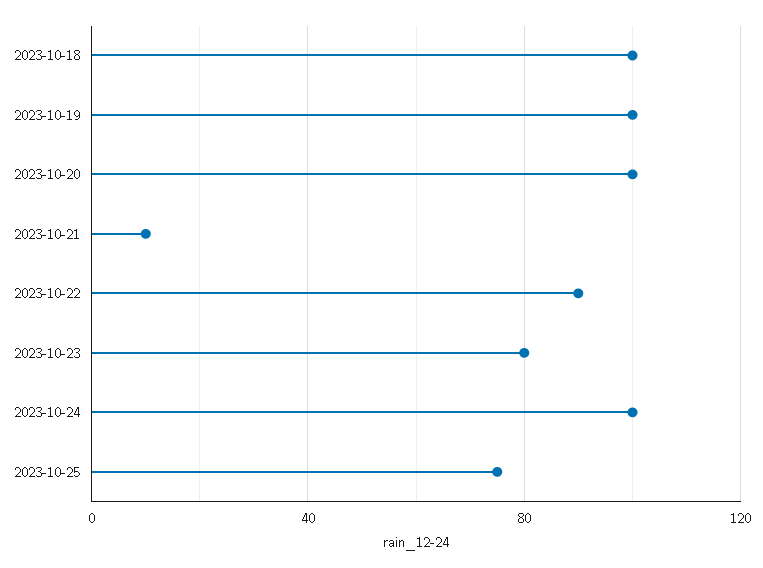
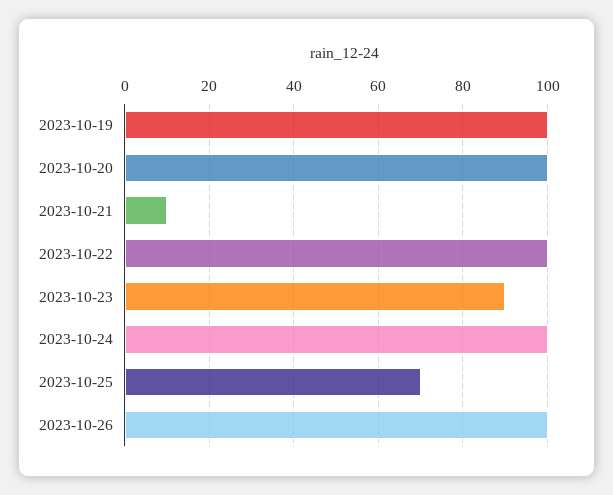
2023-10-18: 100 -> none
2023-10-22: 90 -> 100
2023-10-23: 80 -> 90
2023-10-25: 75 -> 70
2023-10-26: none -> 100

